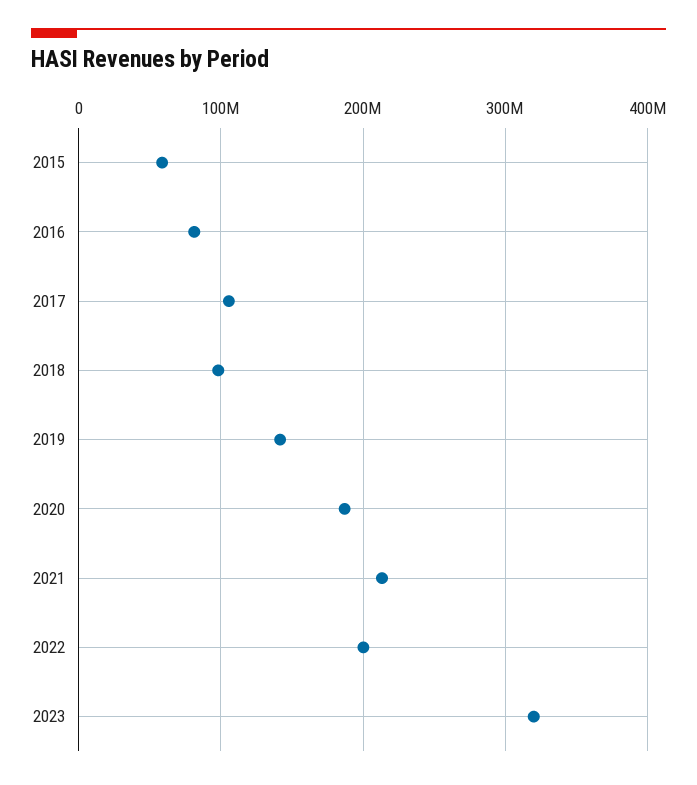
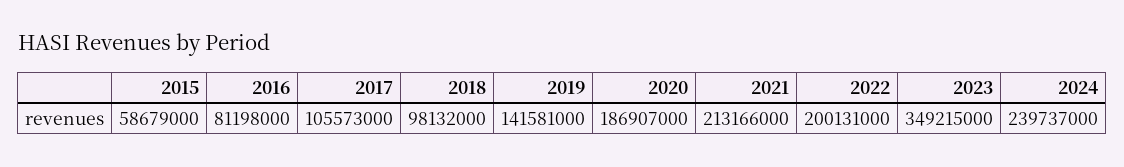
2023: 320000000 -> 349215000
2024: none -> 239737000

